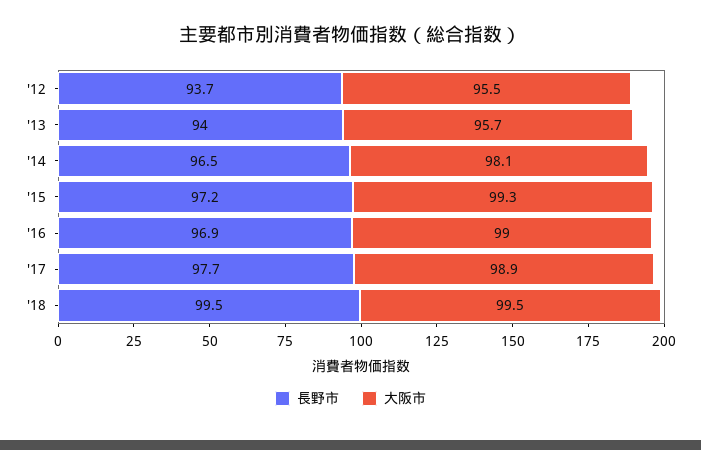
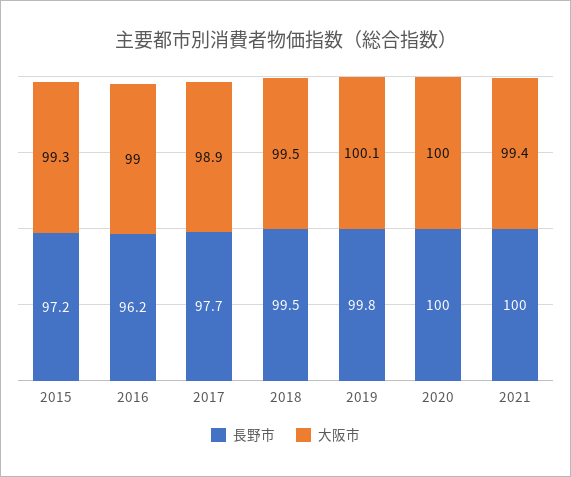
長野市, '12: 93.7 -> none
大阪市, '12: 95.5 -> none
長野市, '13: 94 -> none
大阪市, '13: 95.7 -> none
長野市, '14: 96.5 -> none
大阪市, '14: 98.1 -> none
長野市, '16: 96.9 -> 96.2
長野市, 2019: none -> 99.8
大阪市, 2019: none -> 100.1
長野市, 2020: none -> 100
大阪市, 2020: none -> 100
長野市, 2021: none -> 100
大阪市, 2021: none -> 99.4

